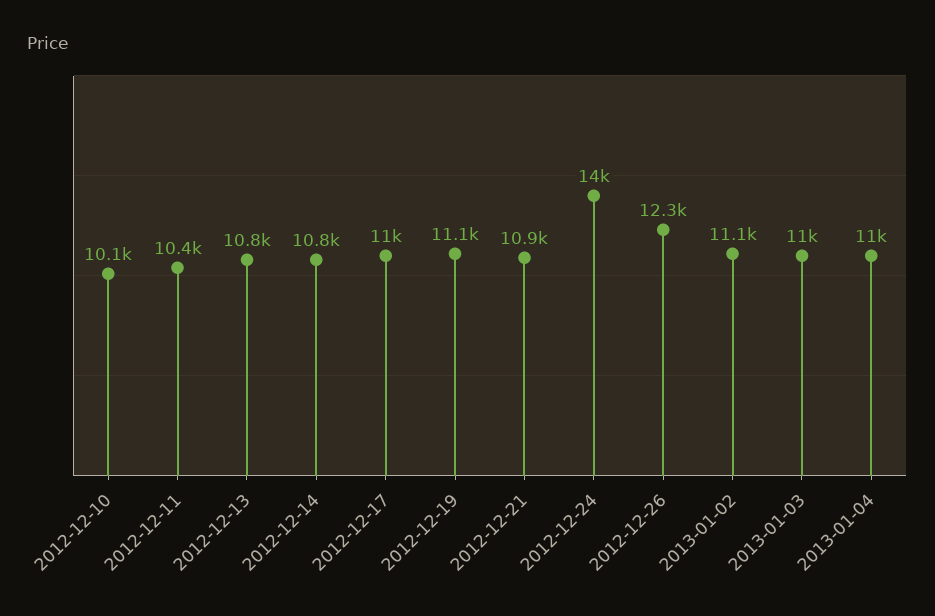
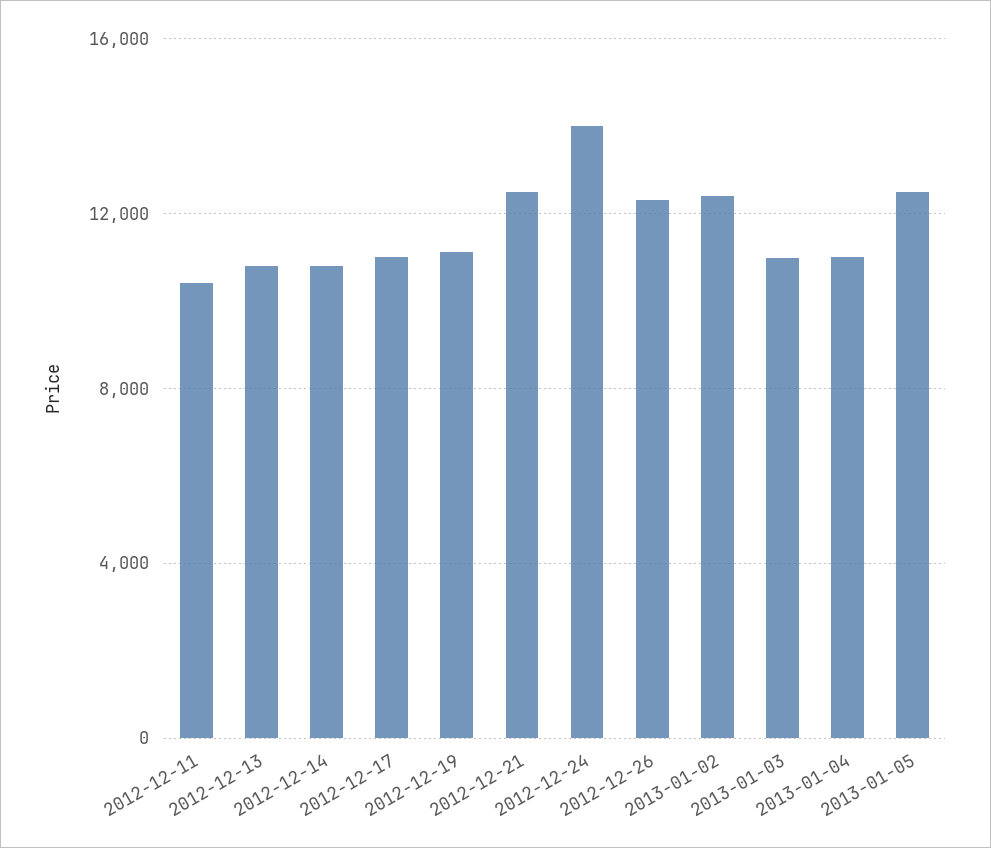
2012-12-10: 10100 -> none
2012-12-21: 10900 -> 12500
2013-01-02: 11100 -> 12500
2013-01-05: none -> 12500

